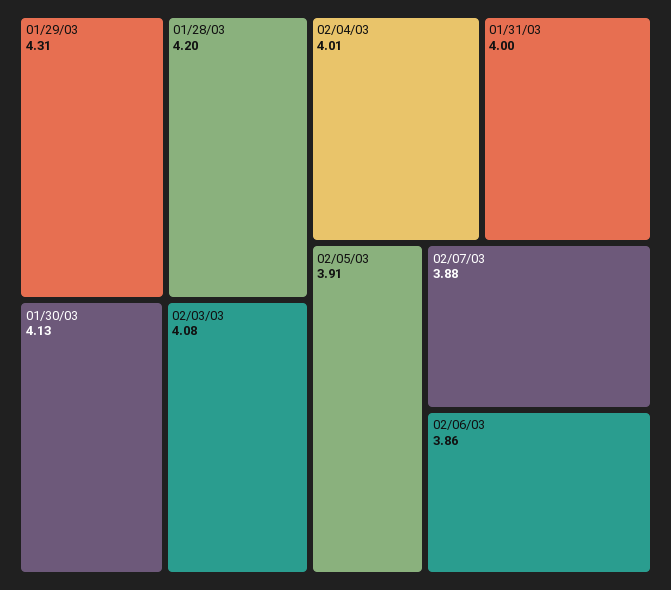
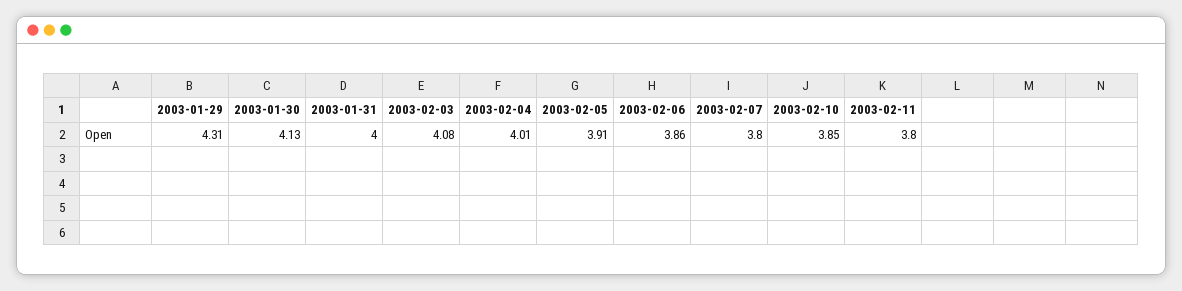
01/28/03: 4.2 -> none
02/07/03: 3.88 -> 3.8
2003-02-10: none -> 3.85
2003-02-11: none -> 3.8

